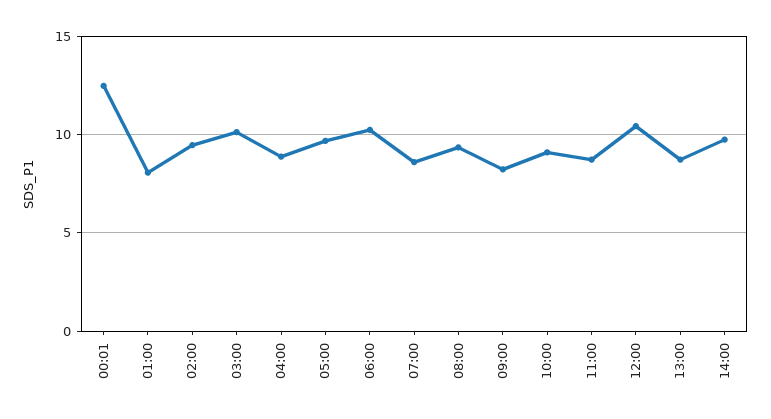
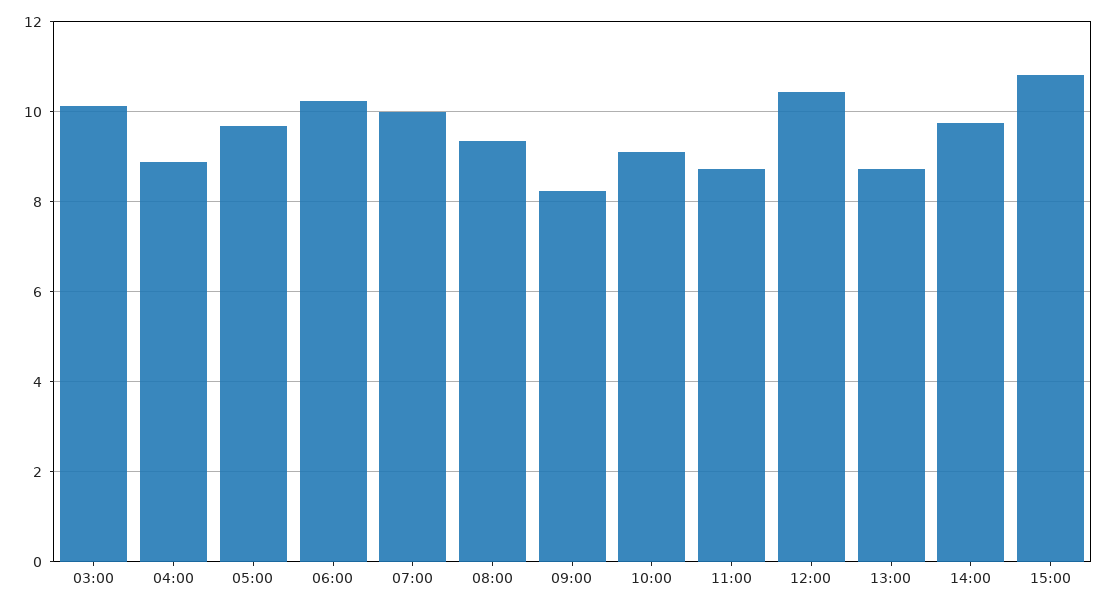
00:01: 12.5 -> none
01:00: 8 -> none
02:00: 9.5 -> none
07:00: 8.5 -> 10
15:00: none -> 10.8

